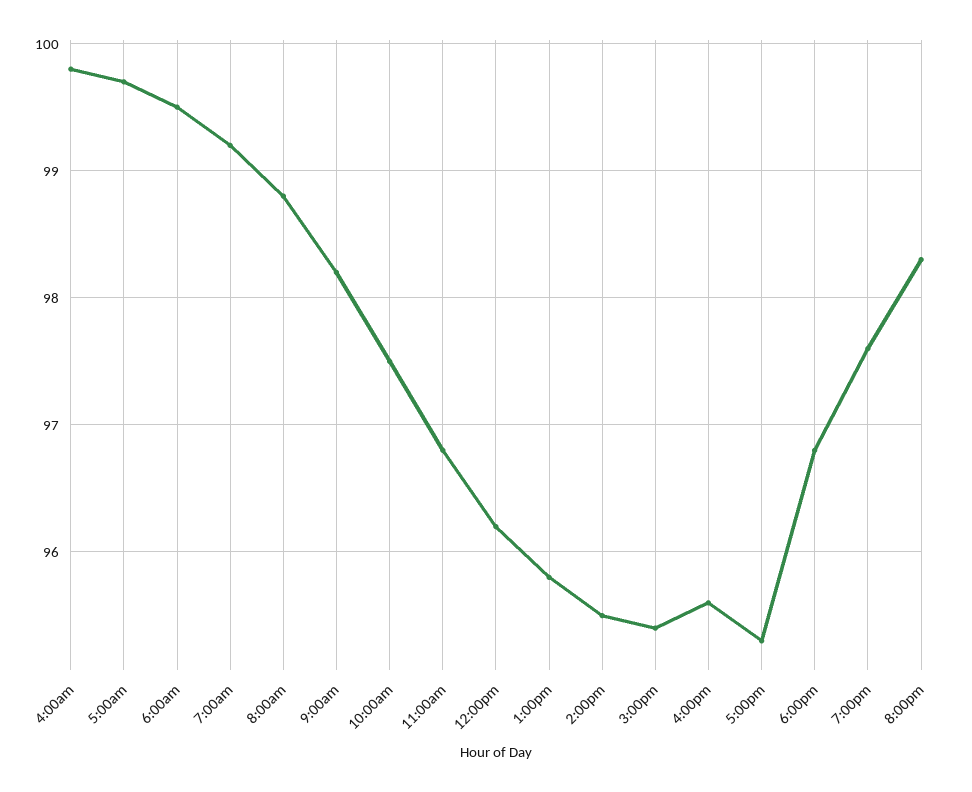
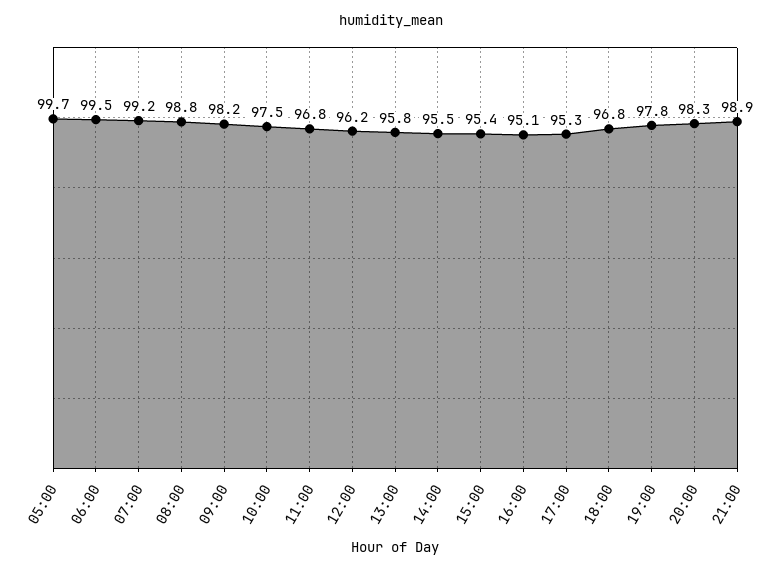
4:00am: 99.8 -> none
4:00pm: 95.6 -> 95.1
7:00pm: 97.6 -> 97.8
21:00: none -> 98.9

